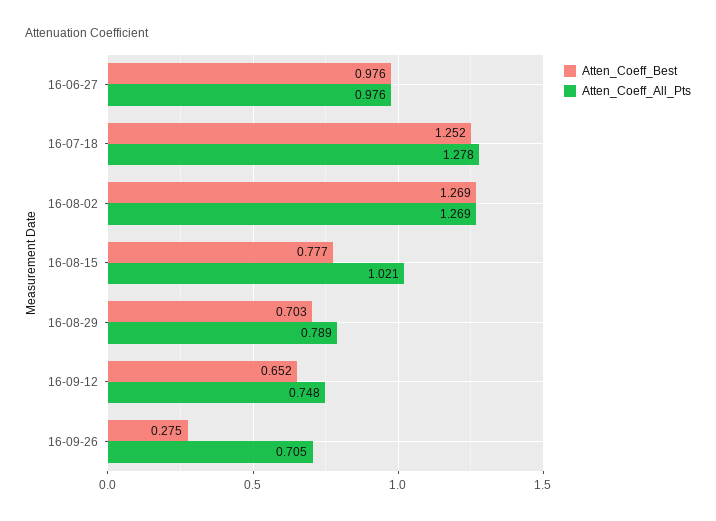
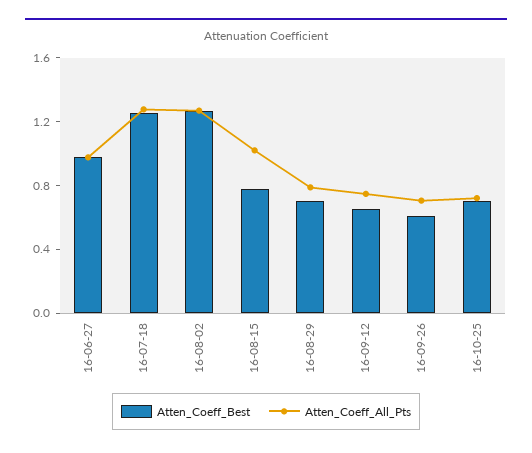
Atten_Coeff_Best, 16-09-26: 0.275 -> 0.6
Atten_Coeff_Best, 16-10-25: none -> 0.7
Atten_Coeff_All_Pts, 16-10-25: none -> 0.7

